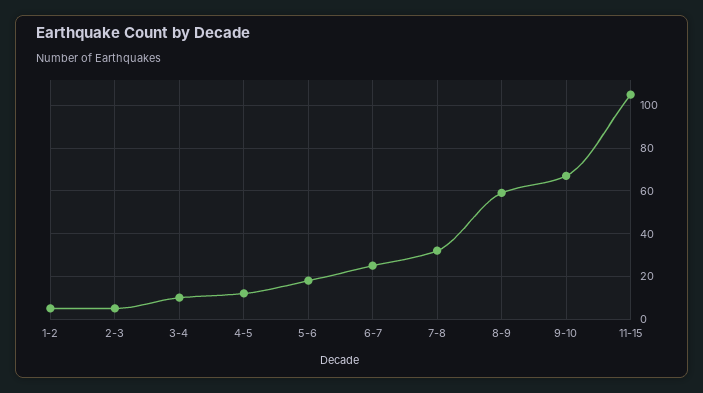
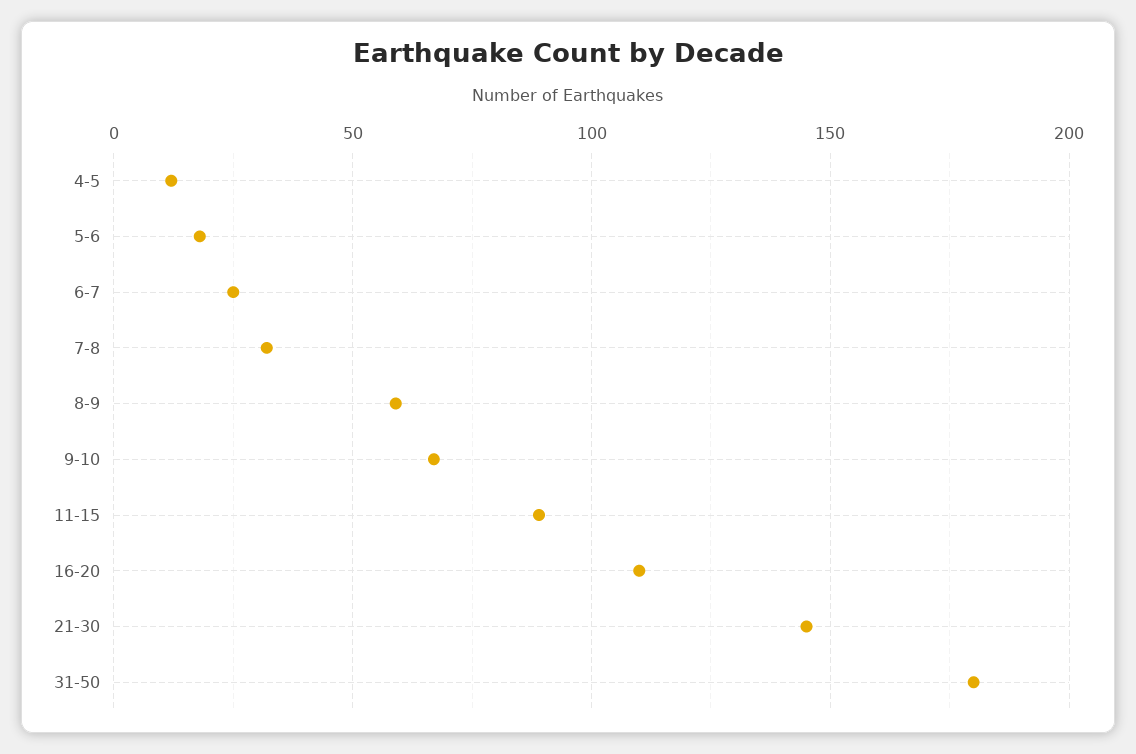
1-2: 5 -> none
2-3: 5 -> none
3-4: 10 -> none
11-15: 105 -> 90
16-20: none -> 110
21-30: none -> 145
31-50: none -> 180

